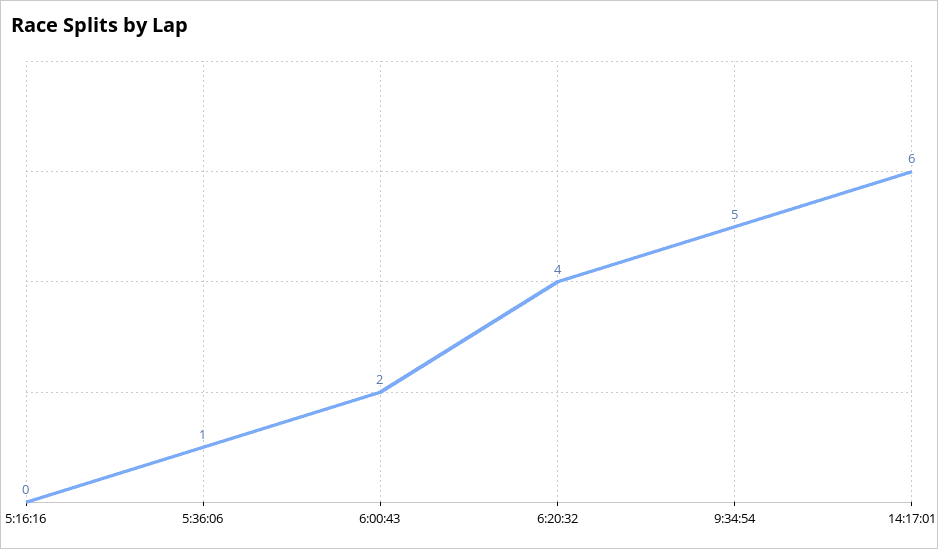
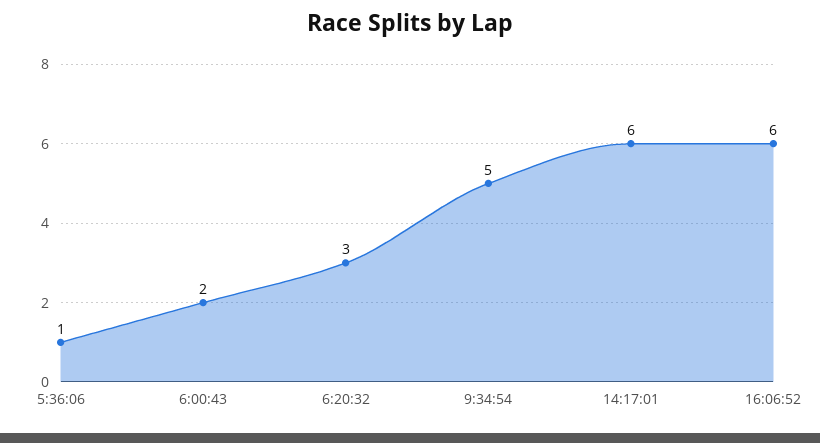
5:16:16: 0 -> none
6:20:32: 4 -> 3
16:06:52: none -> 6

